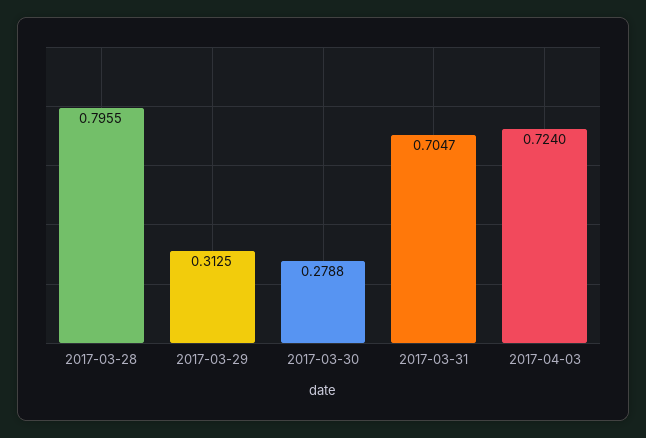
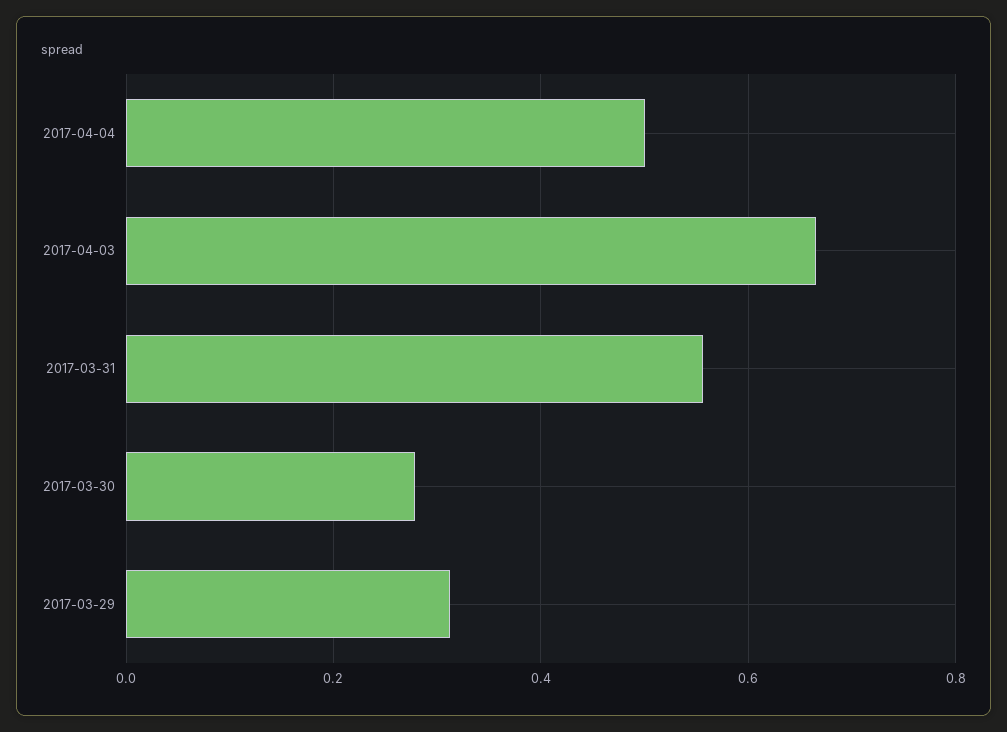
2017-03-28: 0.7955 -> none
2017-03-31: 0.7047 -> 0.56
2017-04-03: 0.724 -> 0.66
2017-04-04: none -> 0.5

